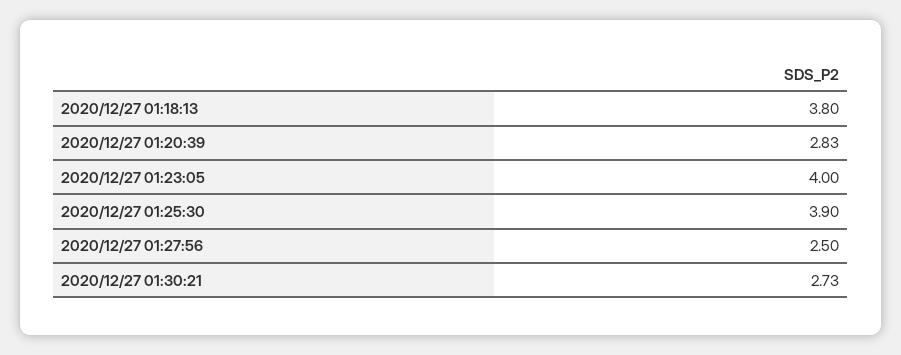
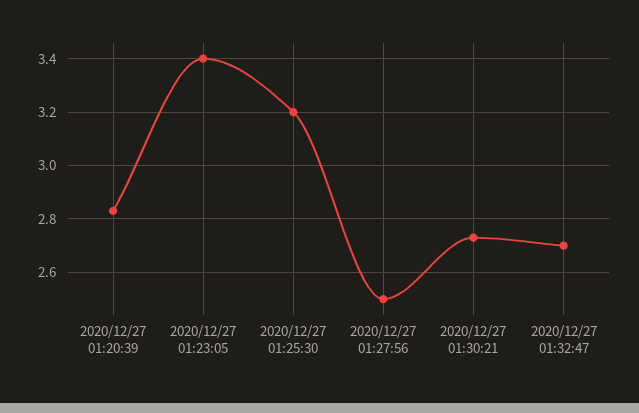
2020/12/27 01:18:13: 3.8 -> none
2020/12/27 01:23:05: 4 -> 3.4
2020/12/27 01:25:30: 3.9 -> 3.2
2020/12/27 01:32:47: none -> 2.7

